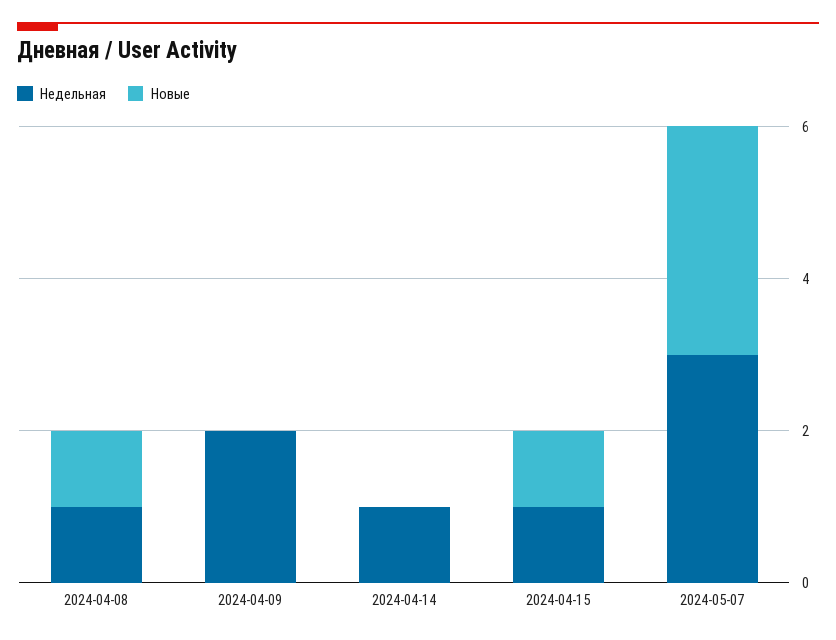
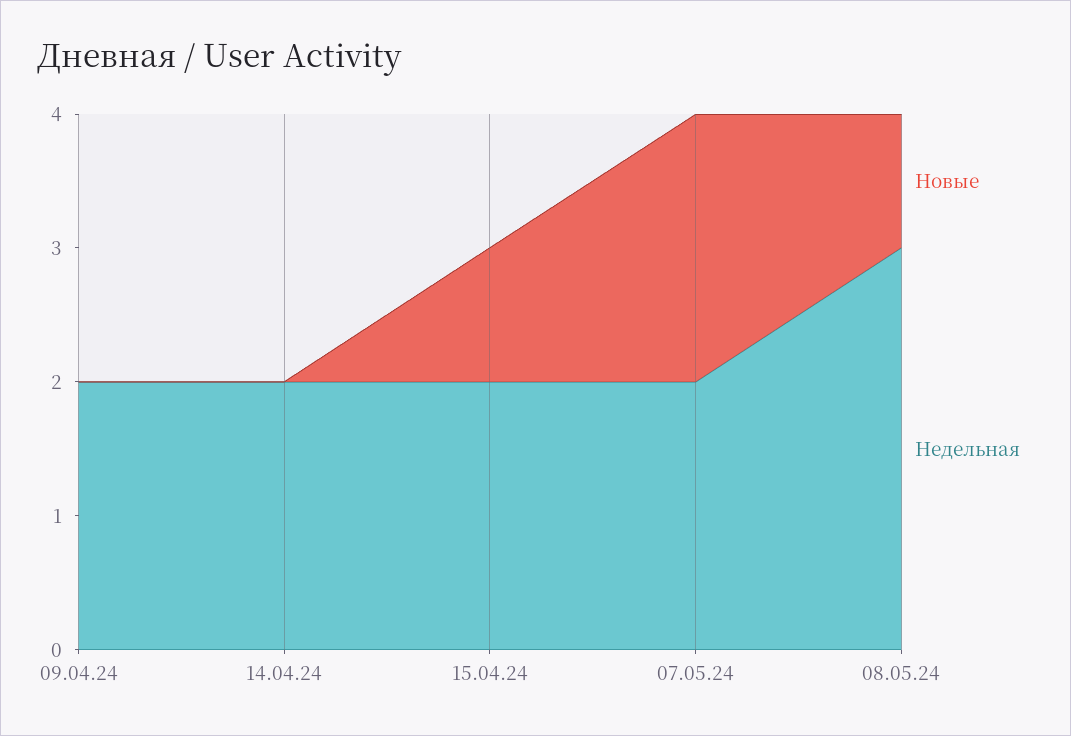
Недельная, 2024-04-08: 1 -> none
Новые, 2024-04-08: 1 -> none
Недельная, 2024-04-14: 1 -> 2
Недельная, 2024-04-15: 1 -> 2
Недельная, 2024-05-07: 3 -> 2
Новые, 2024-05-07: 3 -> 2
Новые, 08.05.24: none -> 1
Недельная, 08.05.24: none -> 3

